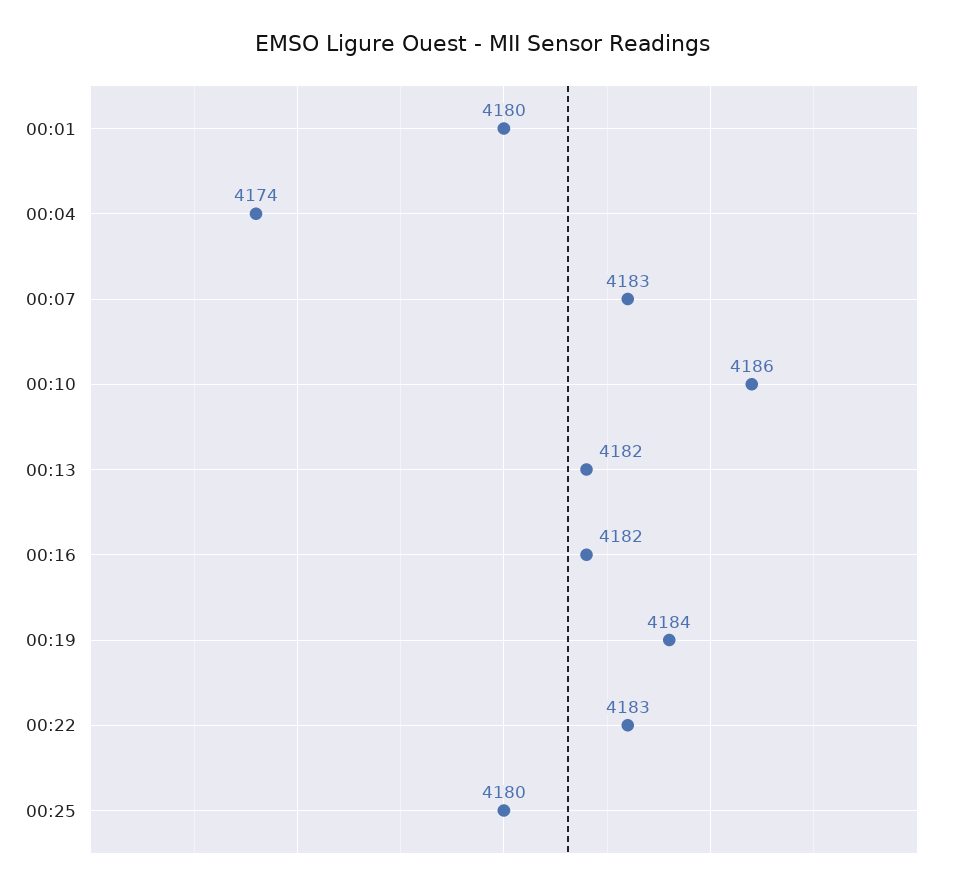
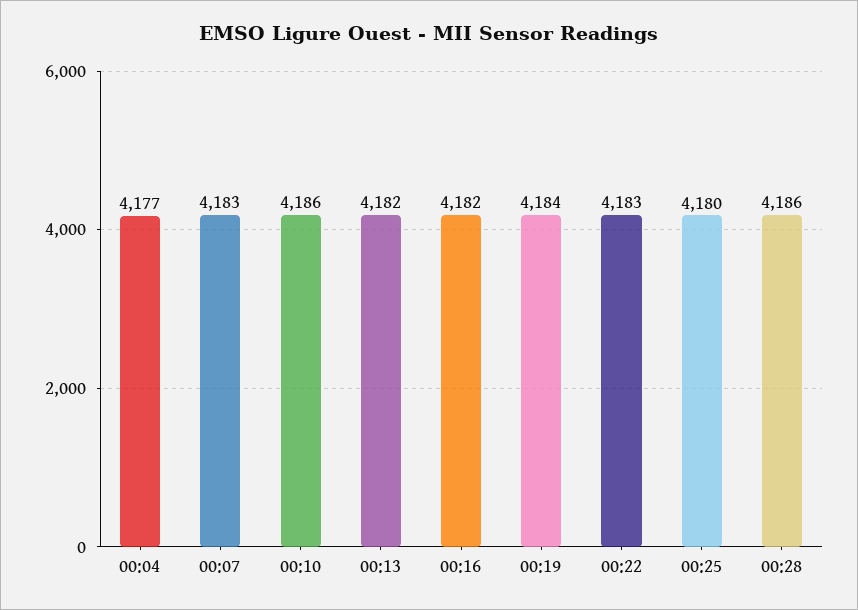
00:01: 4180 -> none
00:04: 4174 -> 4177
00:28: none -> 4186

